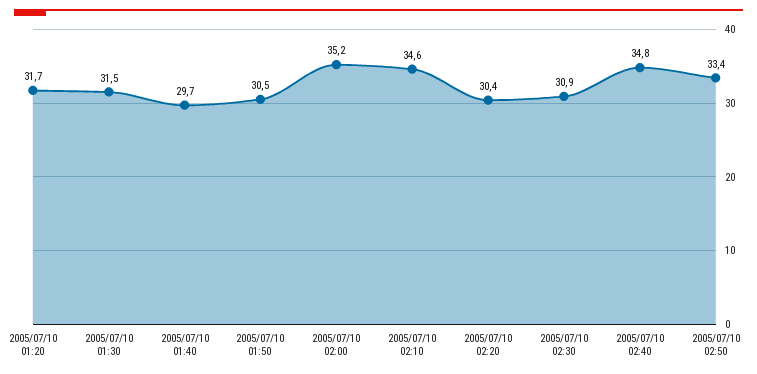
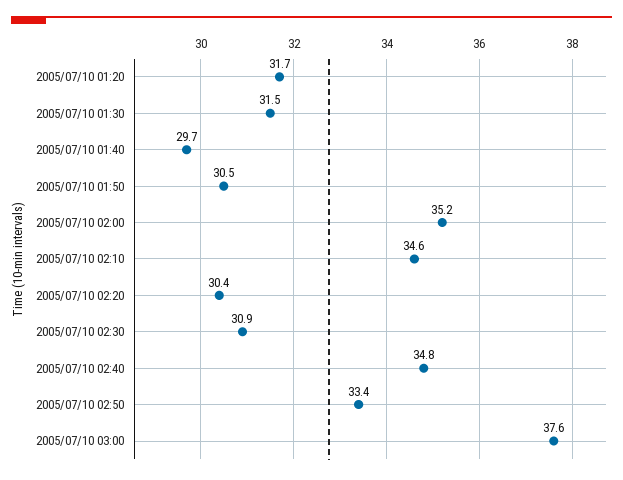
2005/07/10 03:00: none -> 37.6

